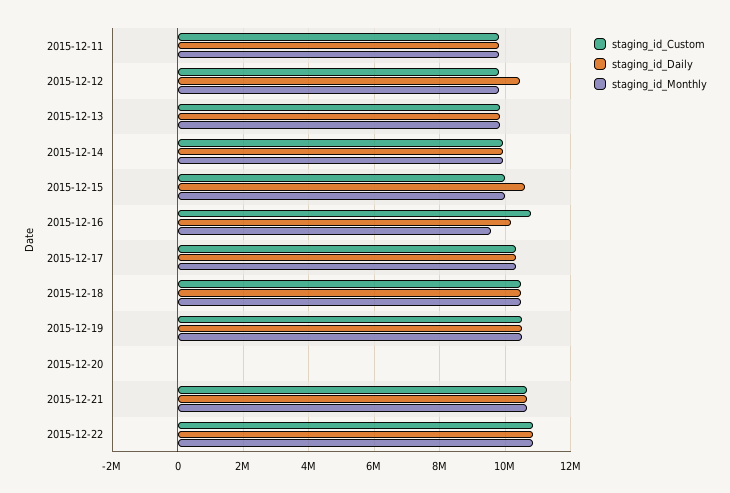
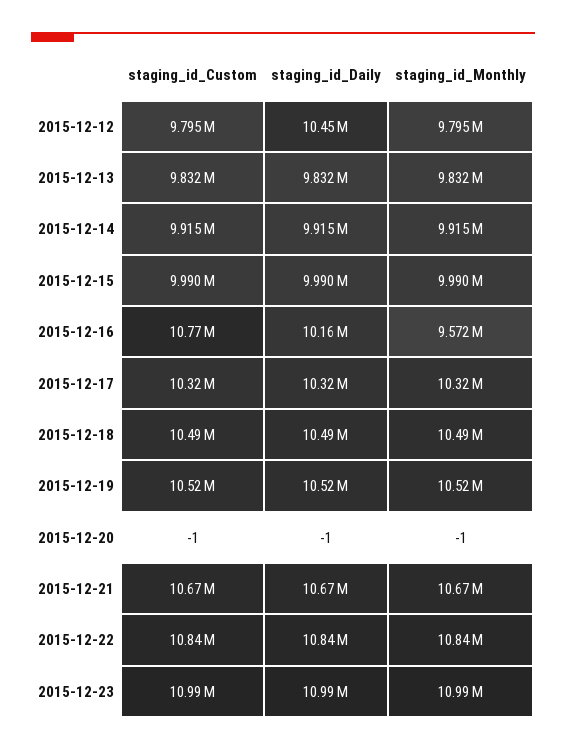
staging_id_Custom, 2015-12-11: 9800000 -> none
staging_id_Daily, 2015-12-11: 9800000 -> none
staging_id_Monthly, 2015-12-11: 9800000 -> none
staging_id_Daily, 2015-12-15: 10600000 -> 9990000
staging_id_Custom, 2015-12-23: none -> 10990000
staging_id_Daily, 2015-12-23: none -> 10990000
staging_id_Monthly, 2015-12-23: none -> 10990000

